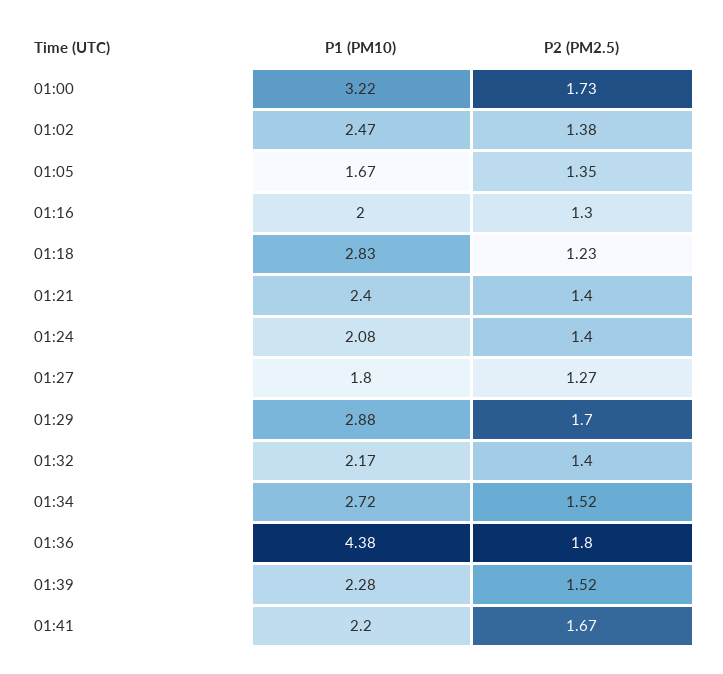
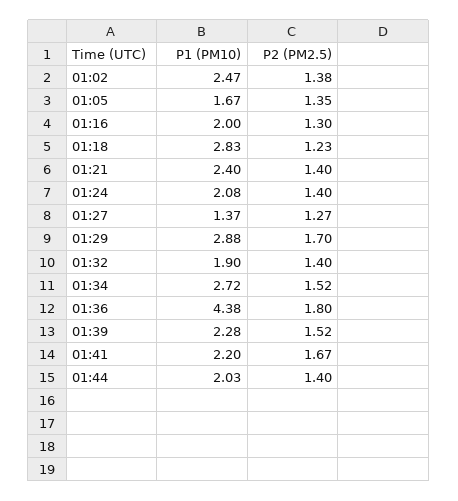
P1 (PM10), 01:00: 3.22 -> none
P2 (PM2.5), 01:00: 1.73 -> none
P1 (PM10), 01:27: 1.8 -> 1.37
P1 (PM10), 01:32: 2.17 -> 1.9
P1 (PM10), 01:44: none -> 2.03
P2 (PM2.5), 01:44: none -> 1.4

